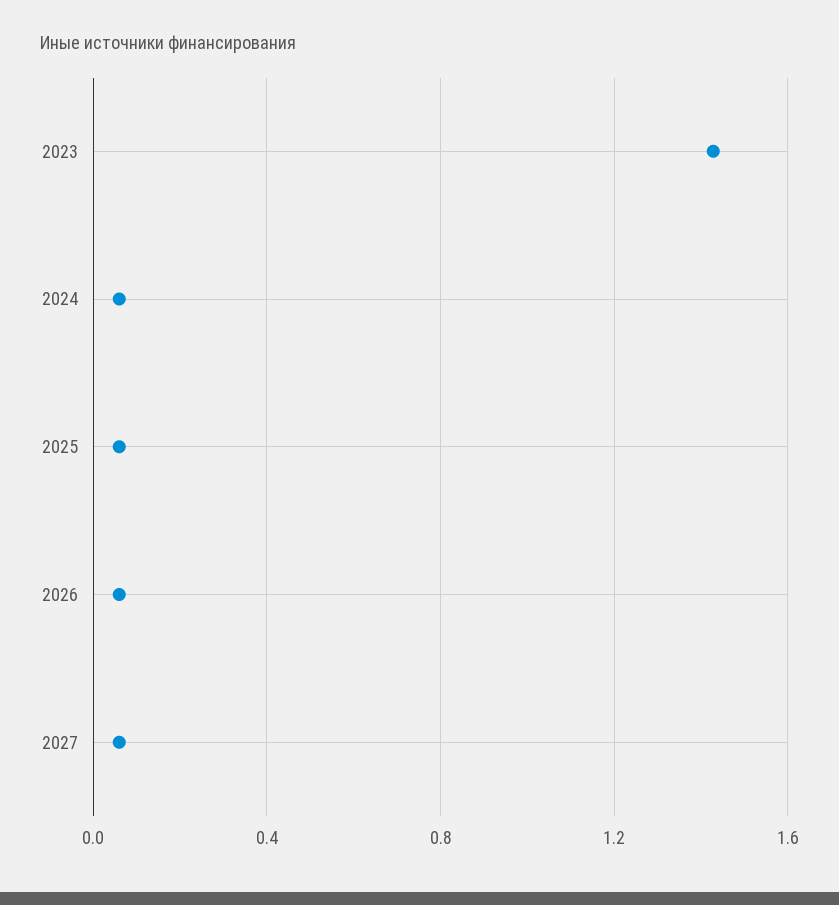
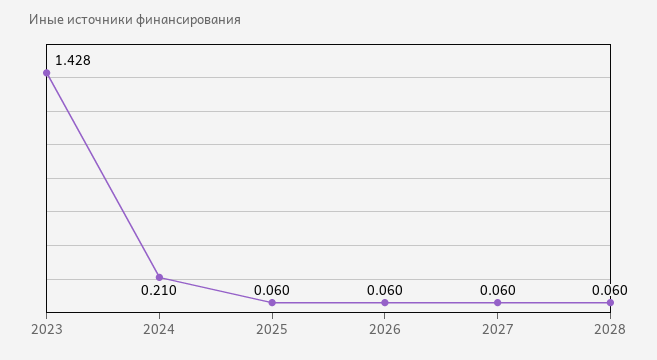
2024: 0.05 -> 0.21
2028: none -> 0.06

